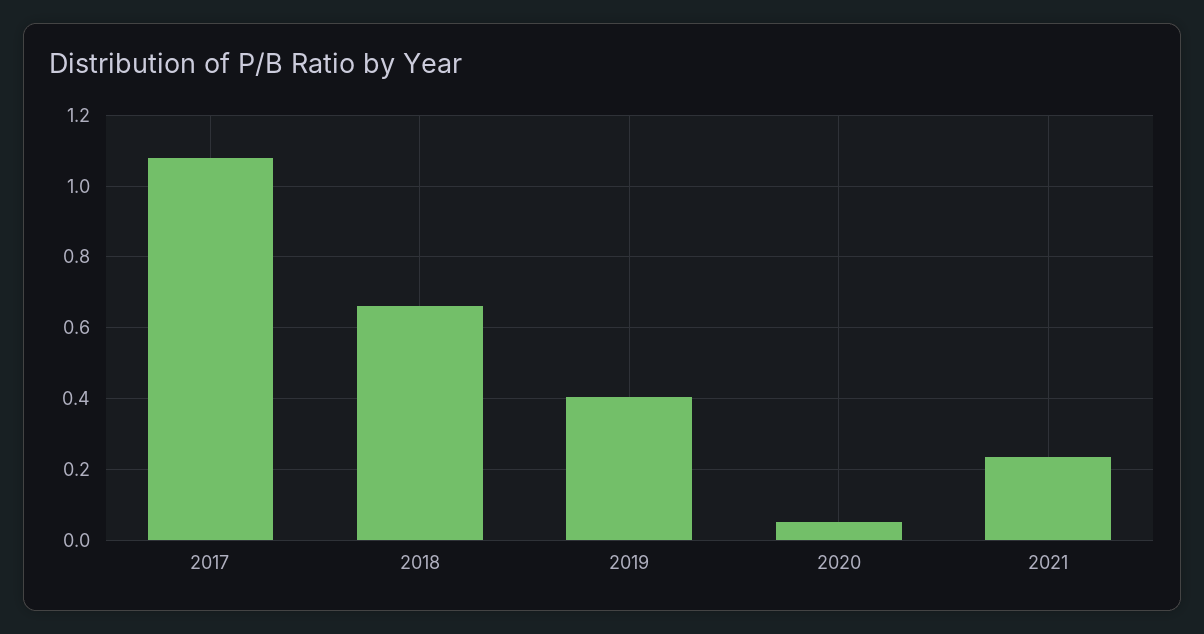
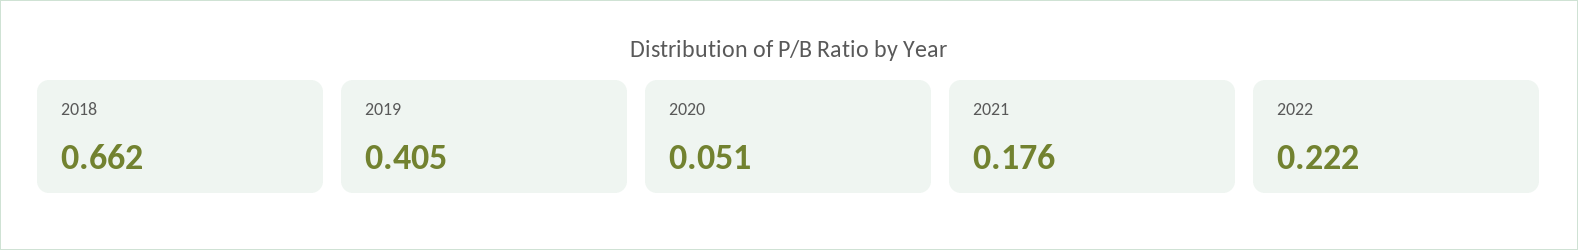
2017: 1.08 -> none
2021: 0.24 -> 0.176
2022: none -> 0.222

